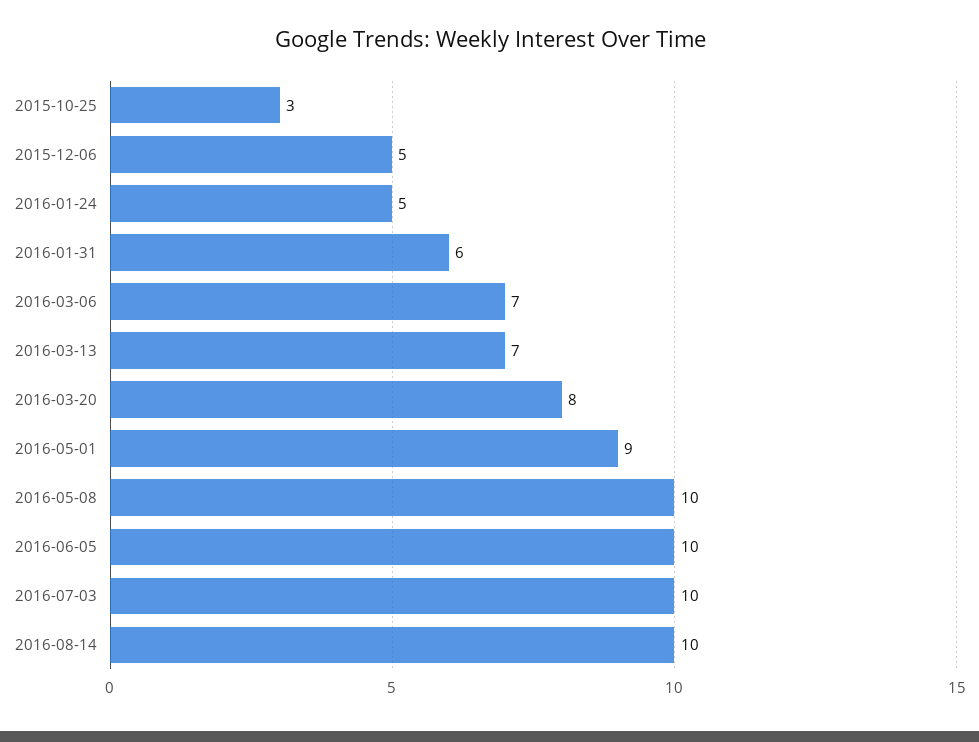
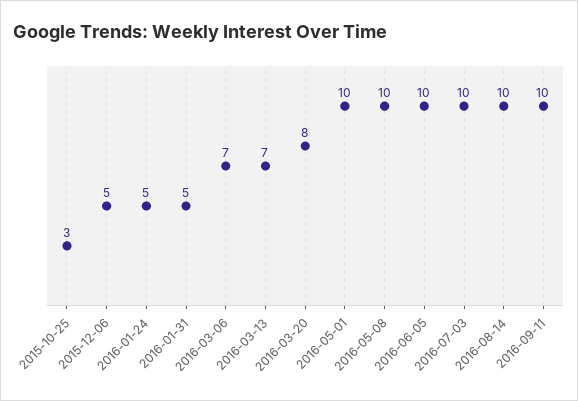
2016-01-31: 6 -> 5
2016-05-01: 9 -> 10
2016-09-11: none -> 10

